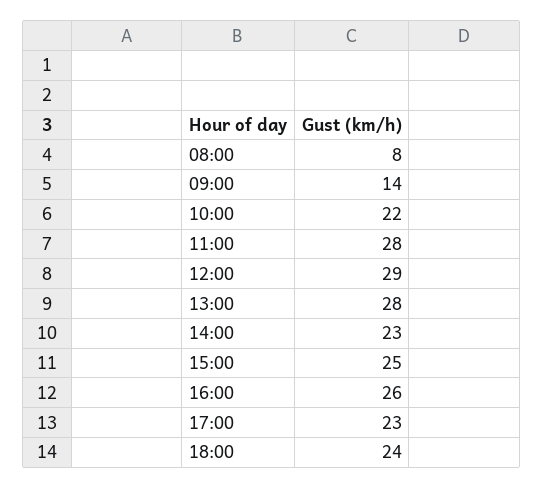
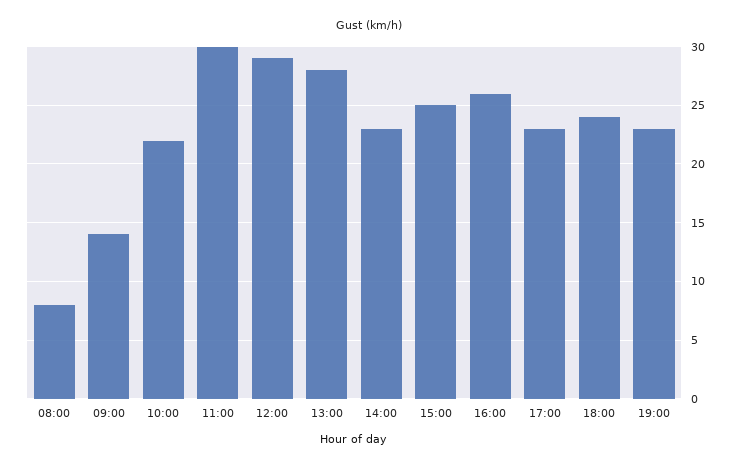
11:00: 28 -> 30
19:00: none -> 23

